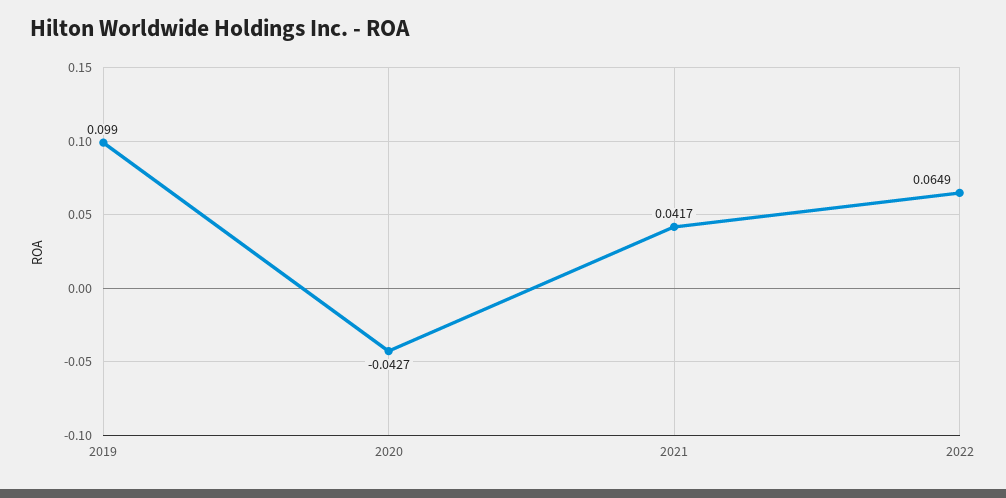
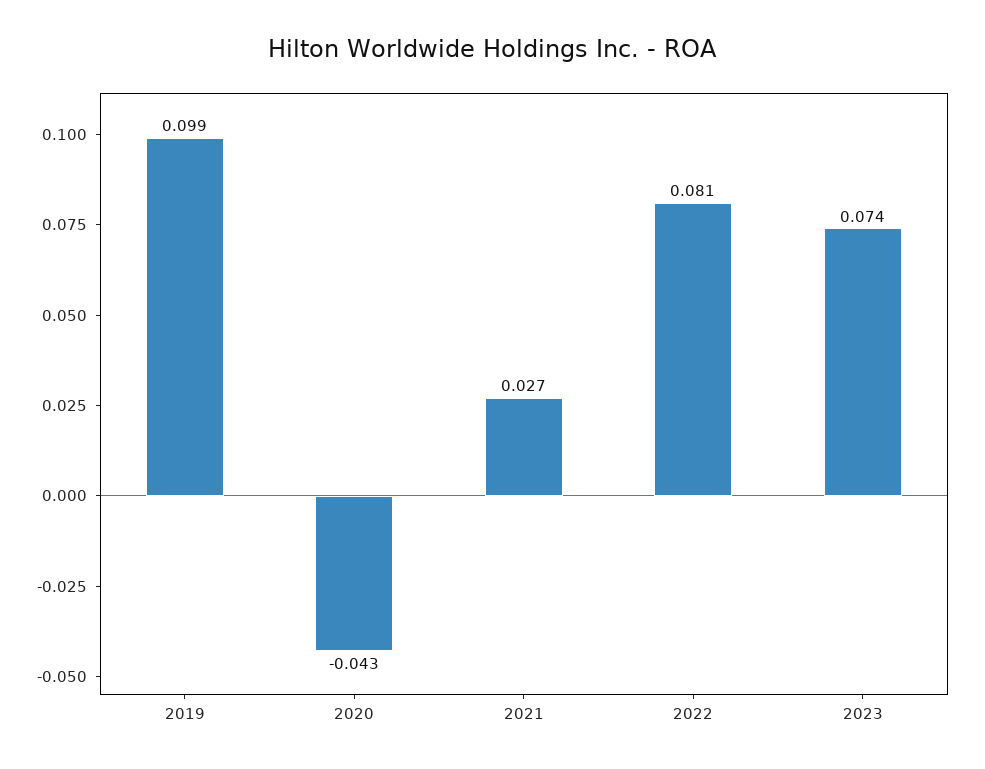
2021: 0.0417 -> 0.027
2022: 0.0649 -> 0.081
2023: none -> 0.074

